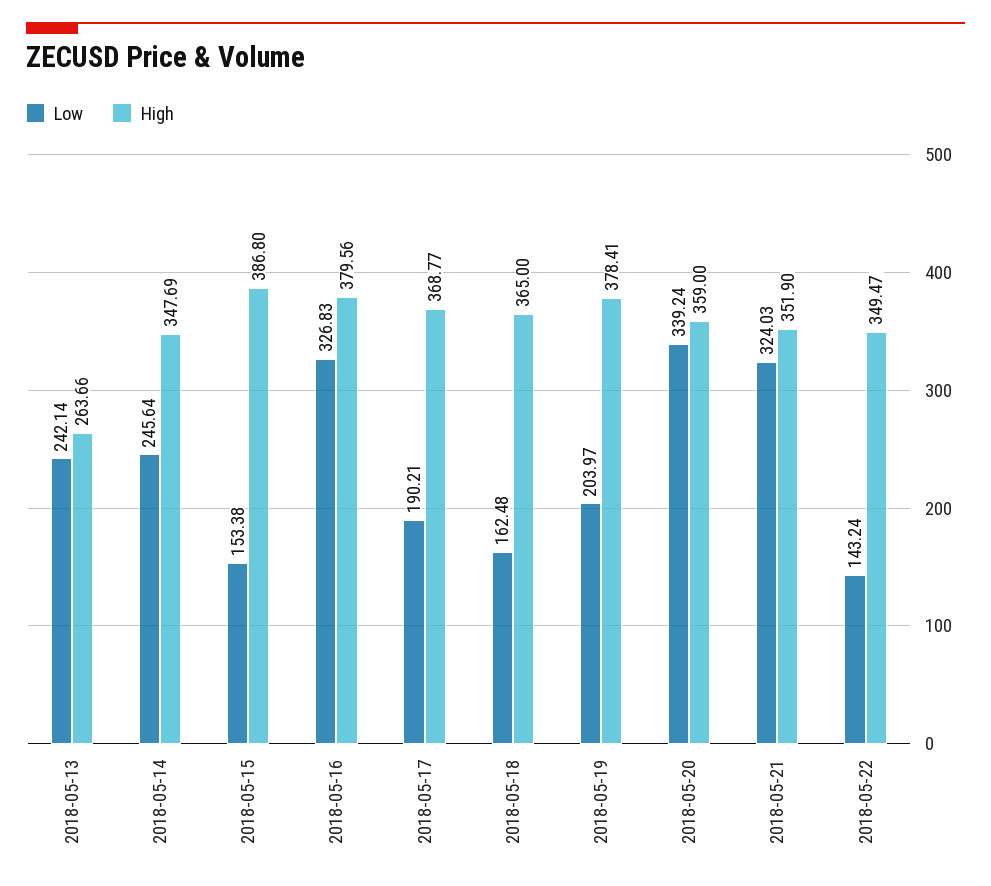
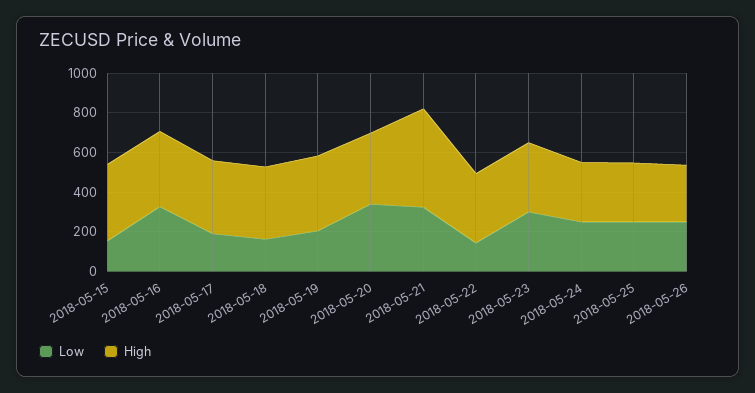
Low, 2018-05-13: 242.14 -> none
High, 2018-05-13: 263.66 -> none
Low, 2018-05-14: 245.64 -> none
High, 2018-05-14: 347.69 -> none
High, 2018-05-21: 351.9 -> 500
Low, 2018-05-23: none -> 300
High, 2018-05-23: none -> 350
Low, 2018-05-24: none -> 250
High, 2018-05-24: none -> 300
Low, 2018-05-25: none -> 250
High, 2018-05-25: none -> 300
Low, 2018-05-26: none -> 250
High, 2018-05-26: none -> 300

